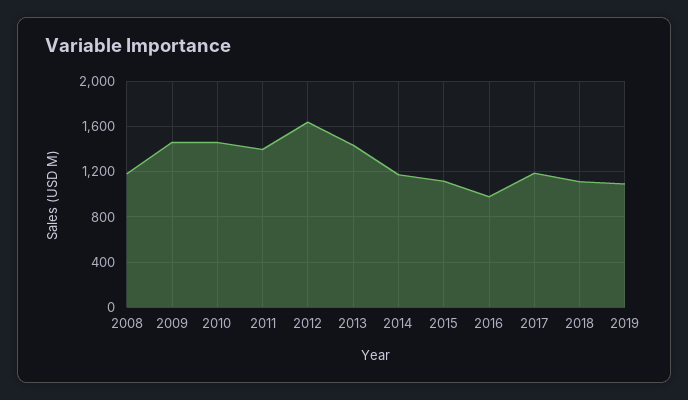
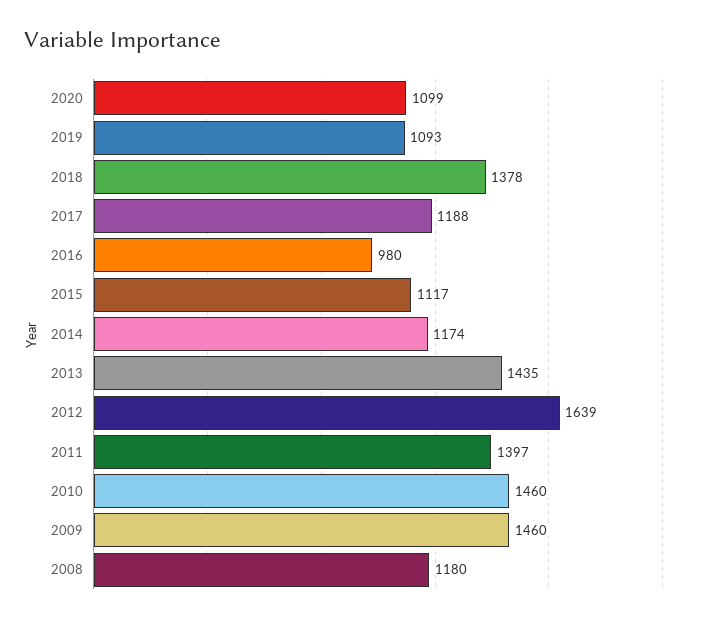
2018: 1100 -> 1378
2020: none -> 1099

